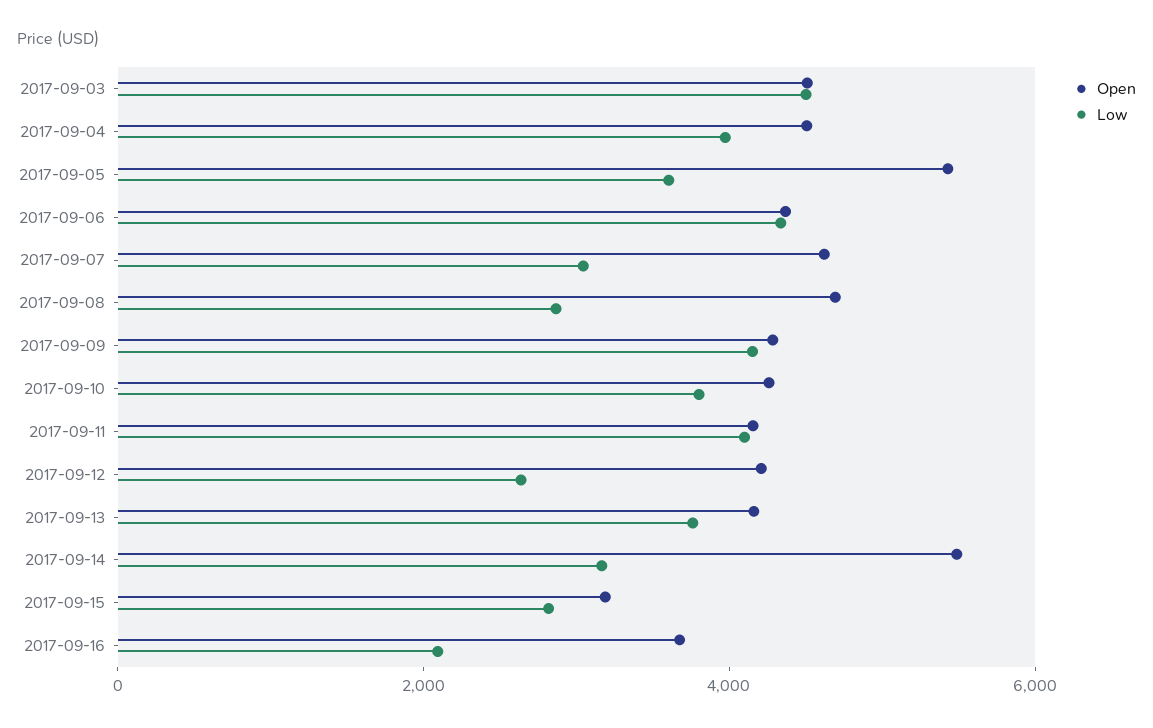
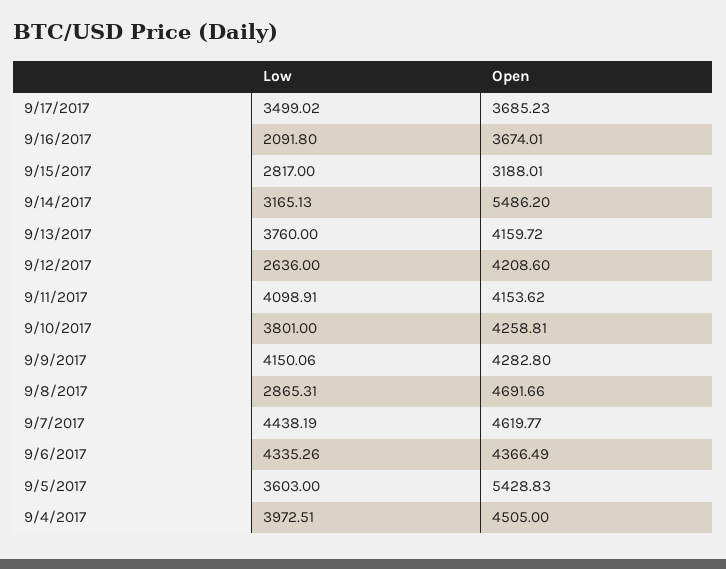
Open, 2017-09-03: 4500 -> none
Low, 2017-09-03: 4500 -> none
Low, 2017-09-07: 3000 -> 4438.19
Low, 9/17/2017: none -> 3499.02
Open, 9/17/2017: none -> 3685.23

